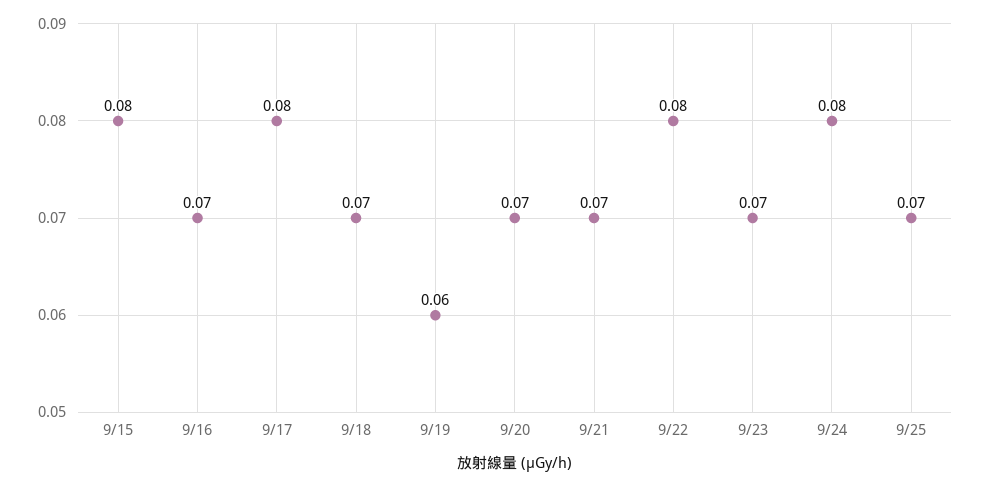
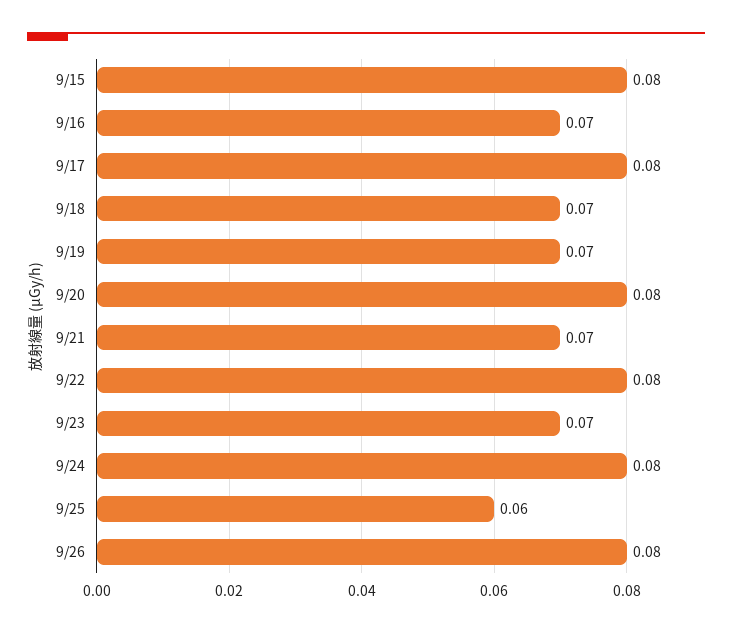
9/19: 0.06 -> 0.07
9/20: 0.07 -> 0.08
9/25: 0.07 -> 0.06
9/26: none -> 0.08

